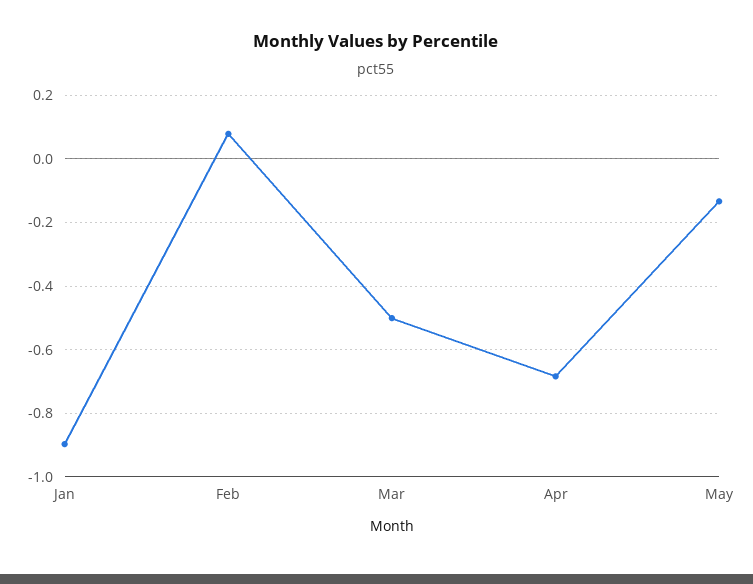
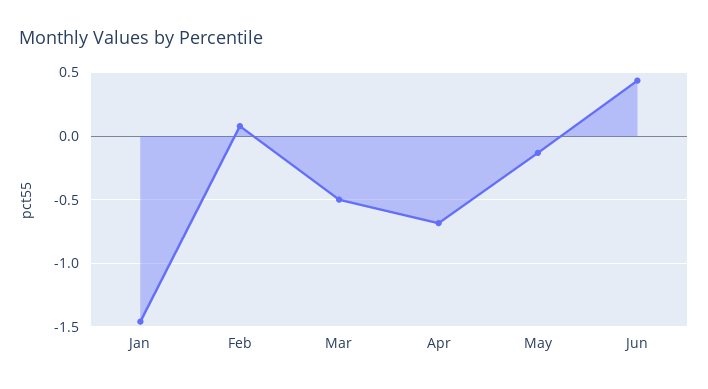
Jan: -0.9 -> -1.45
Jun: none -> 0.45

